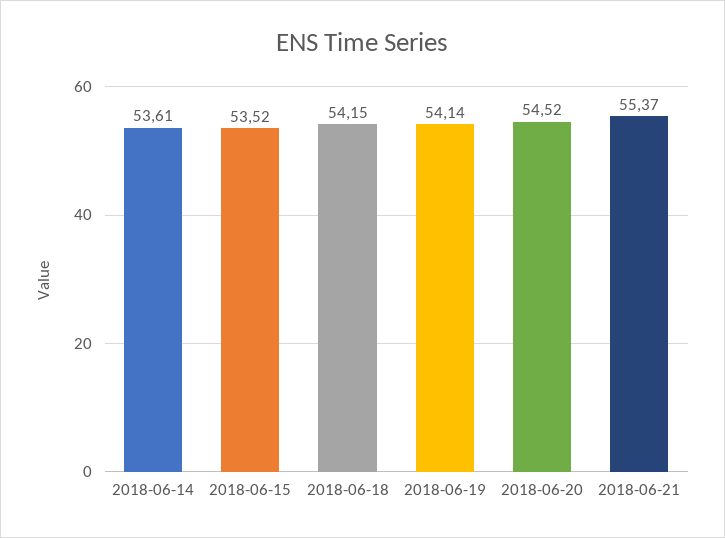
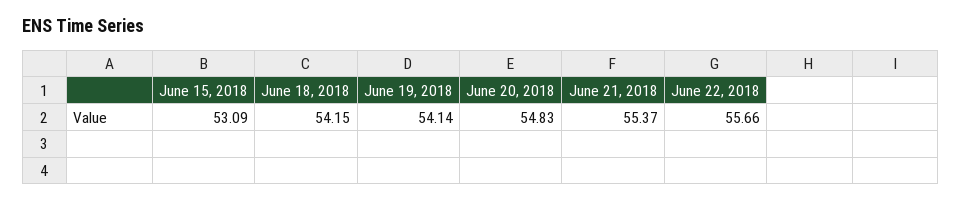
2018-06-14: 53.61 -> none
2018-06-15: 53.52 -> 53.09
2018-06-20: 54.52 -> 54.83
June 22, 2018: none -> 55.66

